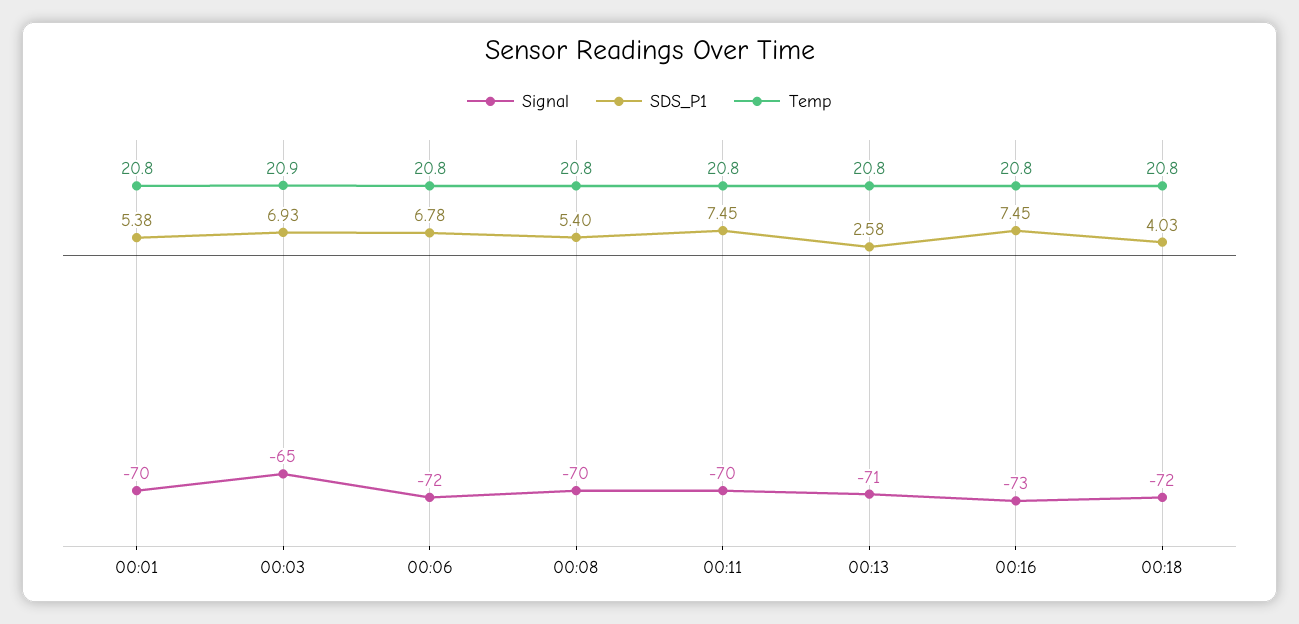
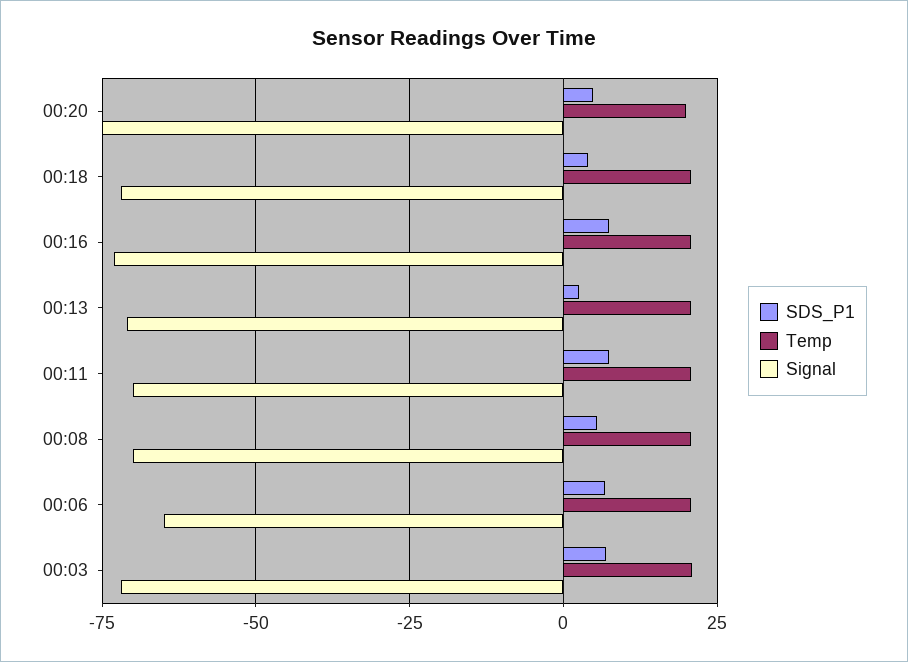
Signal, 00:01: -70 -> none
SDS_P1, 00:01: 5.38 -> none
Temp, 00:01: 20.8 -> none
Signal, 00:03: -65 -> -72.5
Signal, 00:06: -72 -> -65
SDS_P1, 00:20: none -> 5
Temp, 00:20: none -> 20
Signal, 00:20: none -> -75

